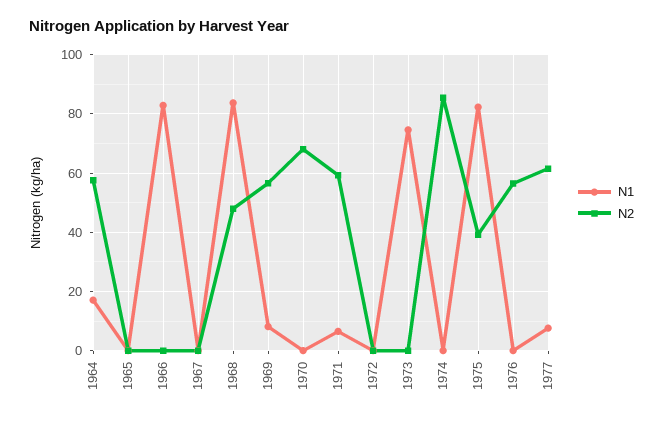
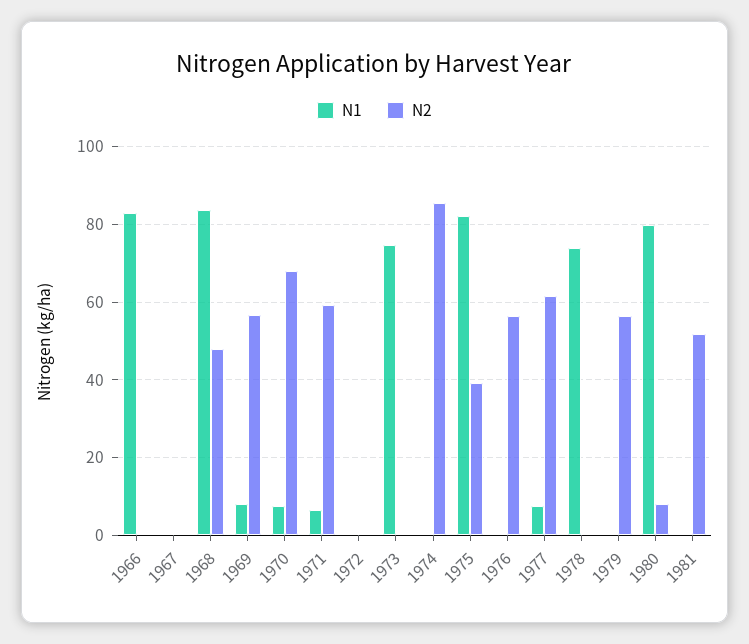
N1, 1964: 17.5 -> none
N2, 1964: 57.5 -> none
N1, 1965: 0 -> none
N2, 1965: 0 -> none
N1, 1970: 0 -> 8
N1, 1978: none -> 74
N2, 1978: none -> 0
N1, 1979: none -> 0
N2, 1979: none -> 56
N1, 1980: none -> 80
N2, 1980: none -> 8
N1, 1981: none -> 0
N2, 1981: none -> 52

